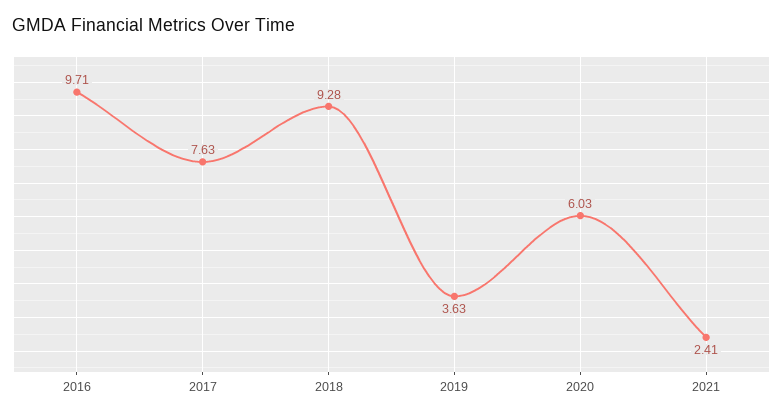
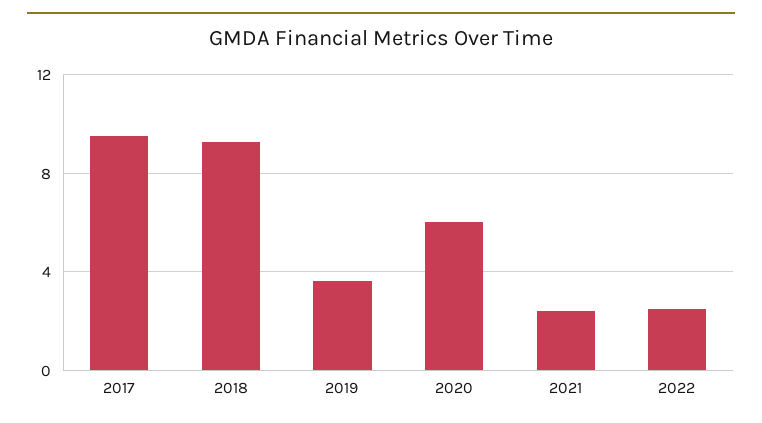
2016: 9.71 -> none
2017: 7.63 -> 9.5
2022: none -> 2.5

